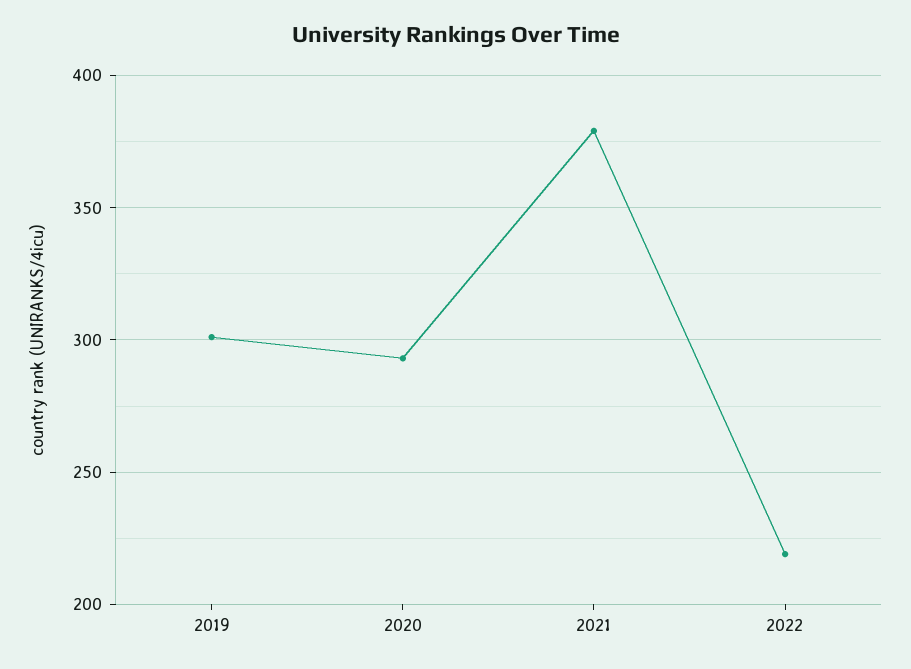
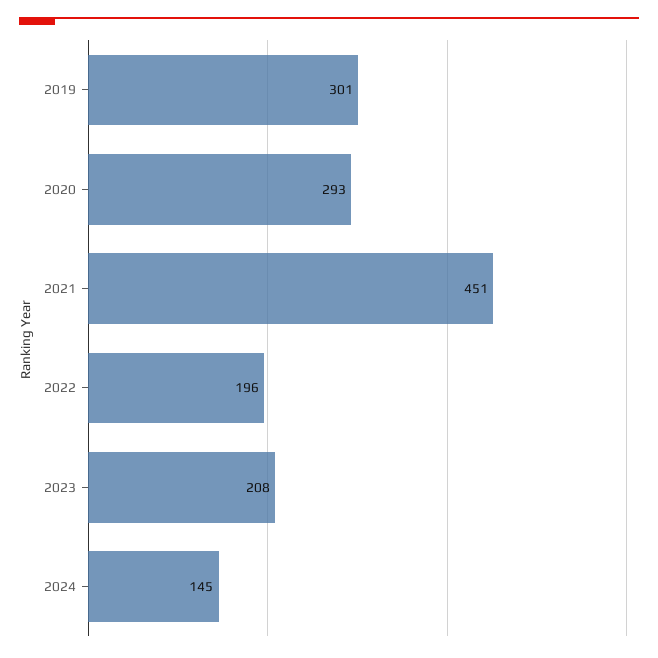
2021: 380 -> 451
2022: 220 -> 196
2023: none -> 208
2024: none -> 145

